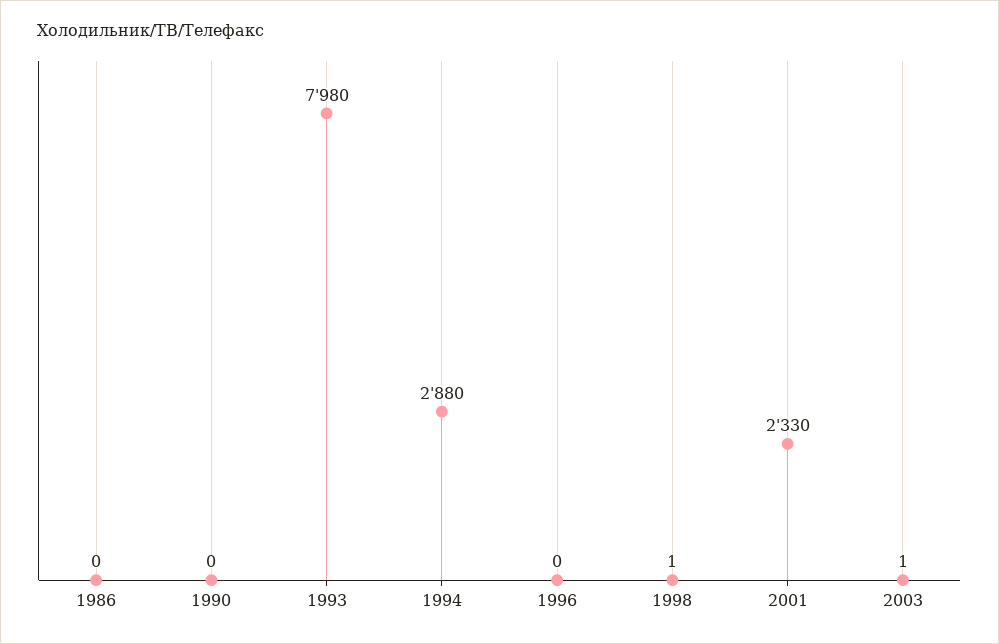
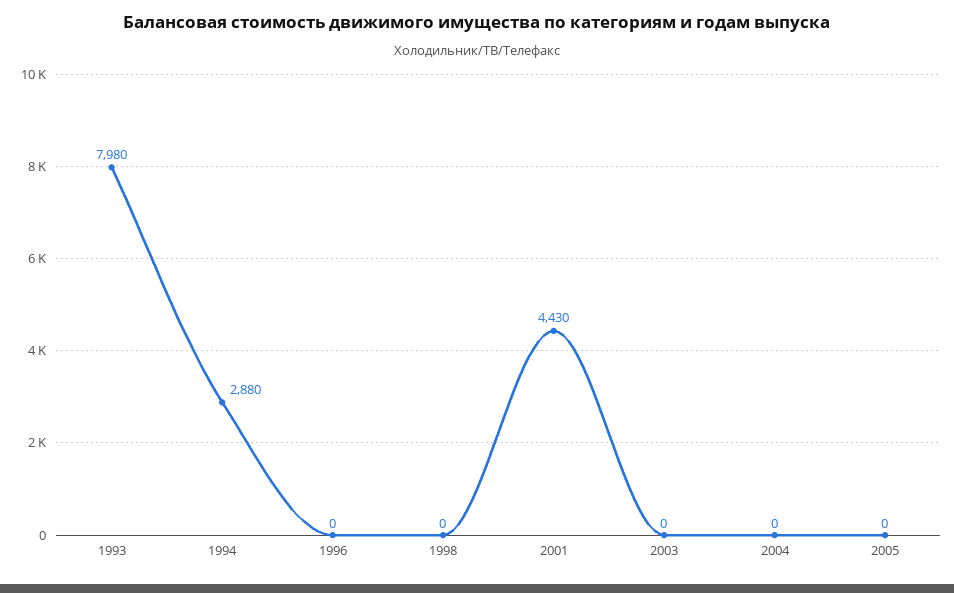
1986: 0 -> none
1990: 0 -> none
1998: 1 -> 0
2001: 2330 -> 4430
2003: 1 -> 0
2004: none -> 0
2005: none -> 0

